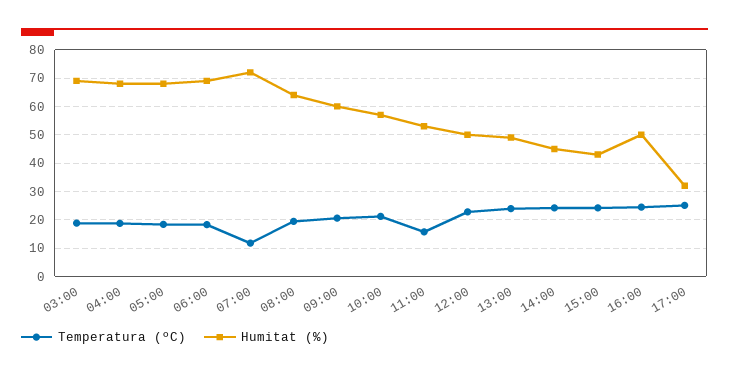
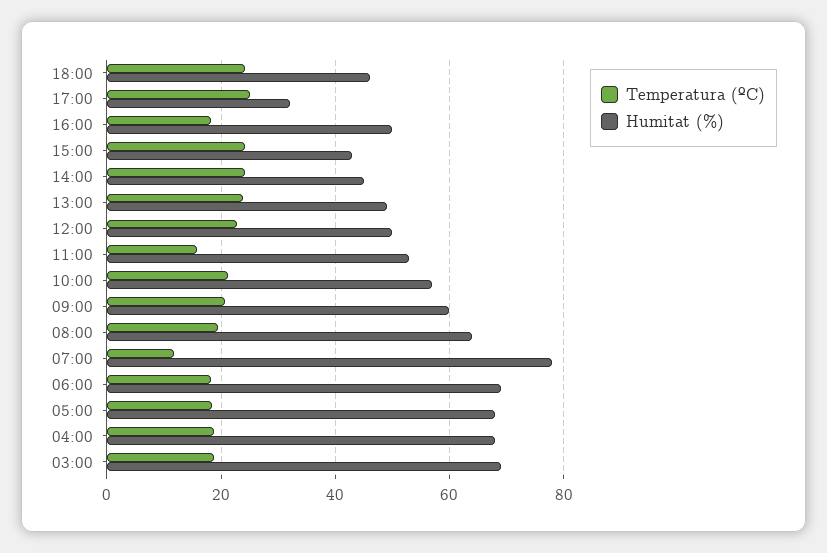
Humitat (%), 07:00: 72.5 -> 78
Temperatura (ºC), 16:00: 25 -> 18
Temperatura (ºC), 18:00: none -> 24
Humitat (%), 18:00: none -> 46

